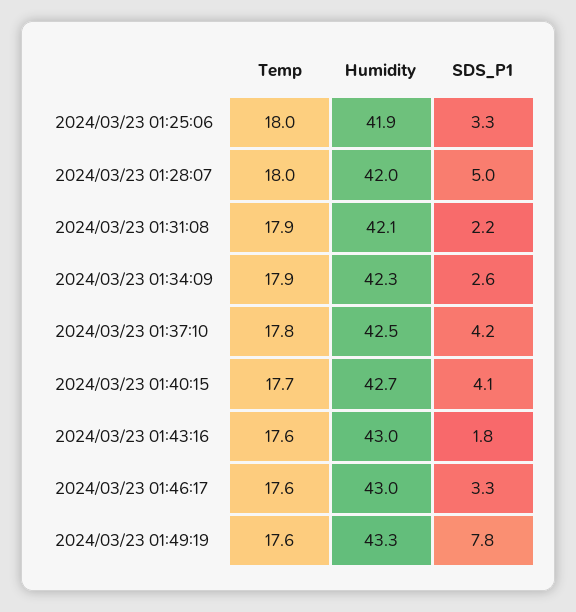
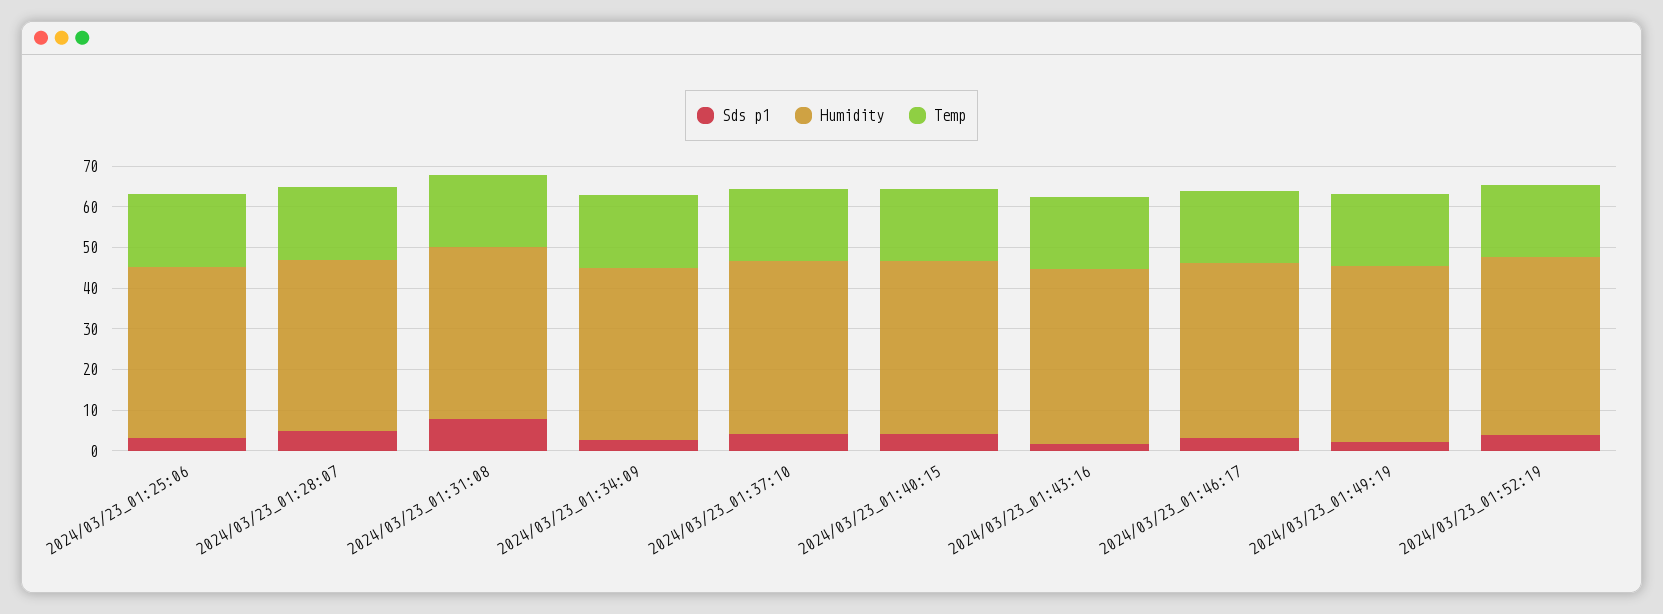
SDS_P1, 2024/03/23 01:31:08: 2.2 -> 8
SDS_P1, 2024/03/23 01:49:19: 7.8 -> 2
SDS_P1, 2024/03/23_01:52:19: none -> 4
Humidity, 2024/03/23_01:52:19: none -> 44
Temp, 2024/03/23_01:52:19: none -> 18

